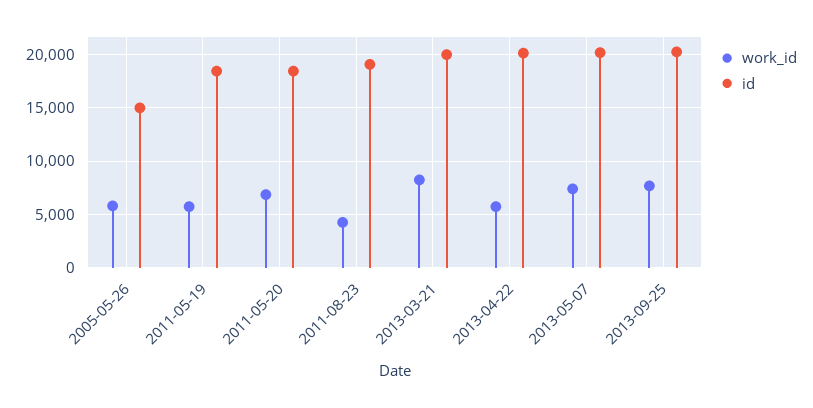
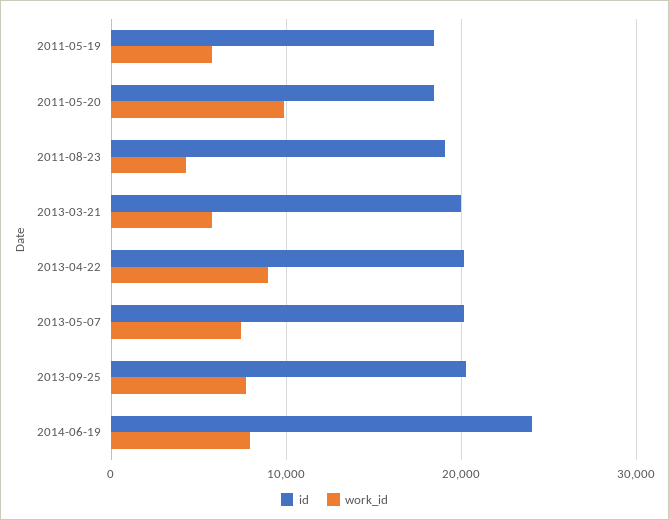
work_id, 2005-05-26: 6000 -> none
id, 2005-05-26: 15000 -> none
work_id, 2011-05-20: 7000 -> 10000
work_id, 2013-03-21: 8000 -> 6000
work_id, 2013-04-22: 6000 -> 9000
id, 2014-06-19: none -> 24000
work_id, 2014-06-19: none -> 8000

